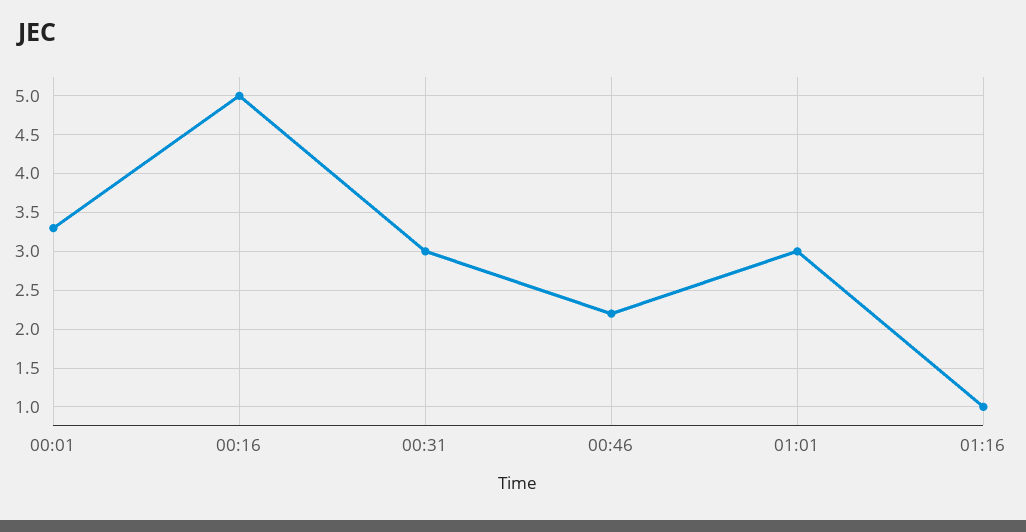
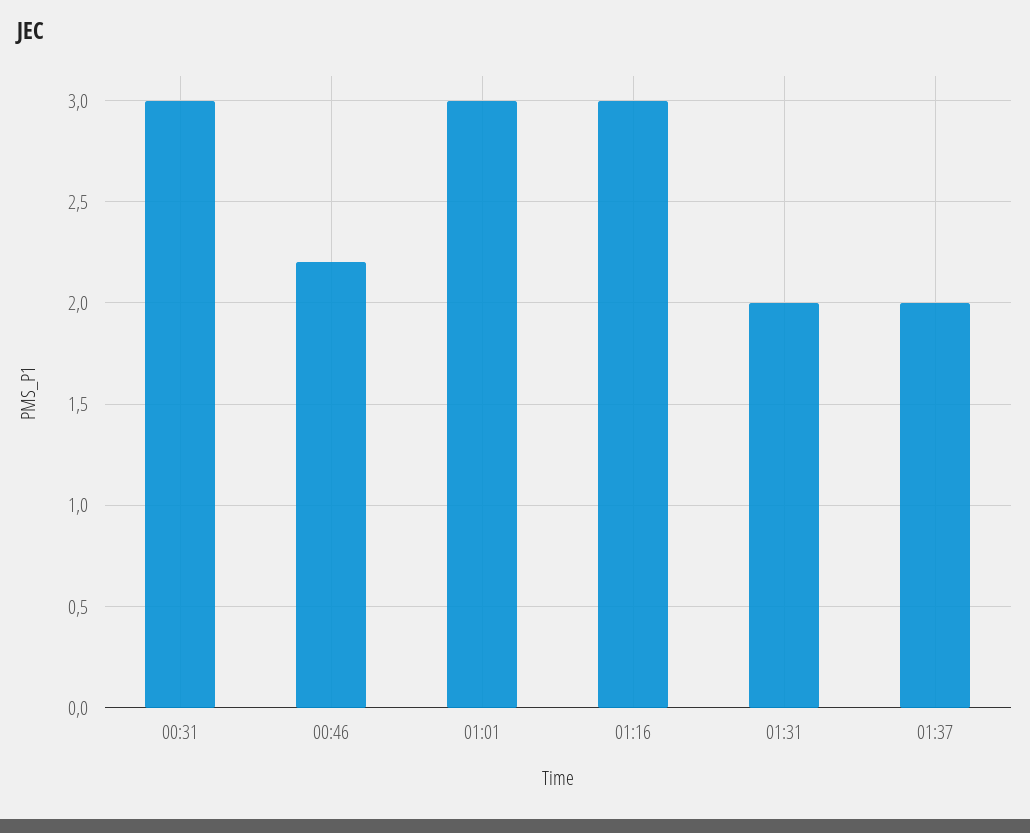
00:01: 3.3 -> none
00:16: 5 -> none
01:16: 1 -> 3
01:31: none -> 2
01:37: none -> 2

